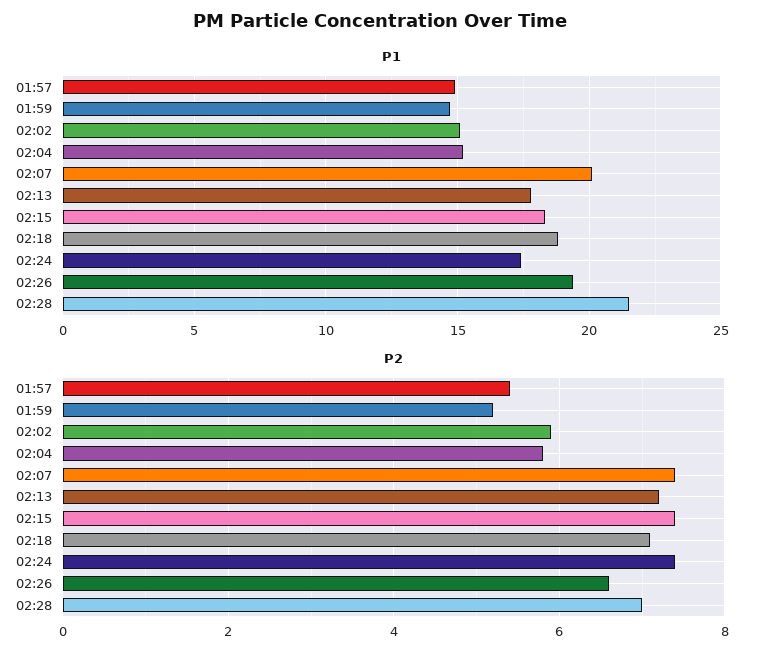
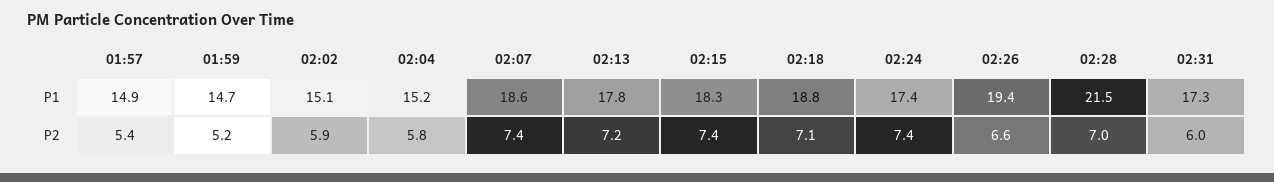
P1, 02:07: 20 -> 18.6
P1, 02:31: none -> 17.3
P2, 02:31: none -> 6

